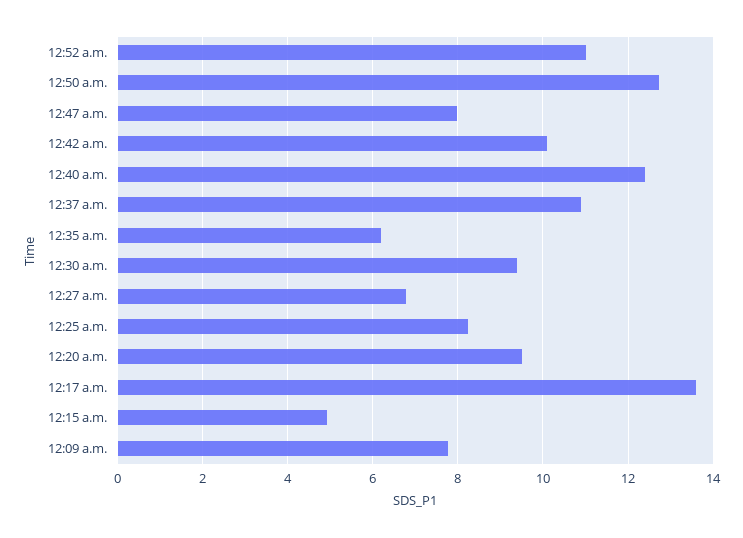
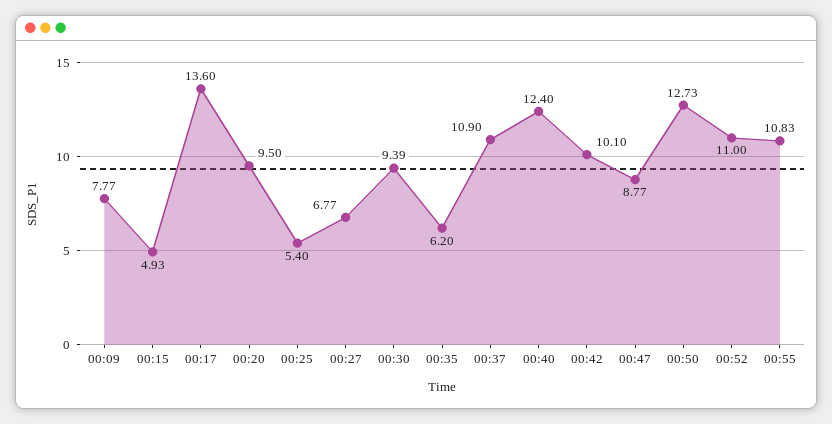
12:47 a.m.: 8 -> 8.77
12:25 a.m.: 8.2 -> 5.4
00:55: none -> 10.83

